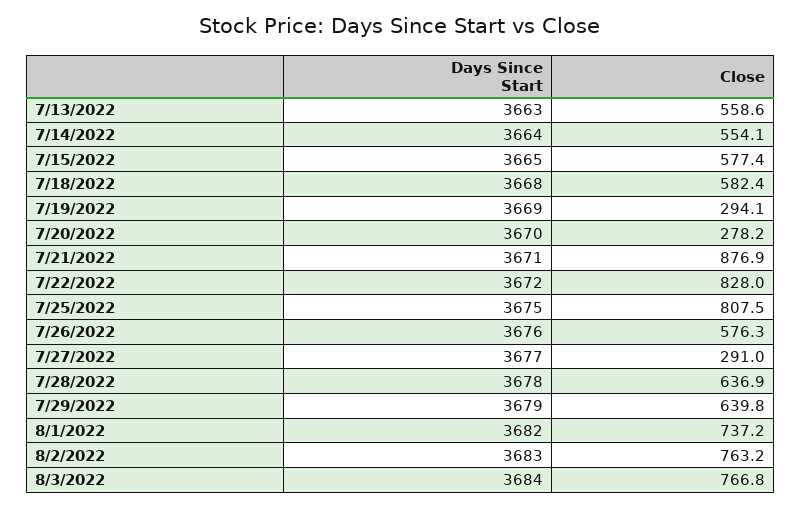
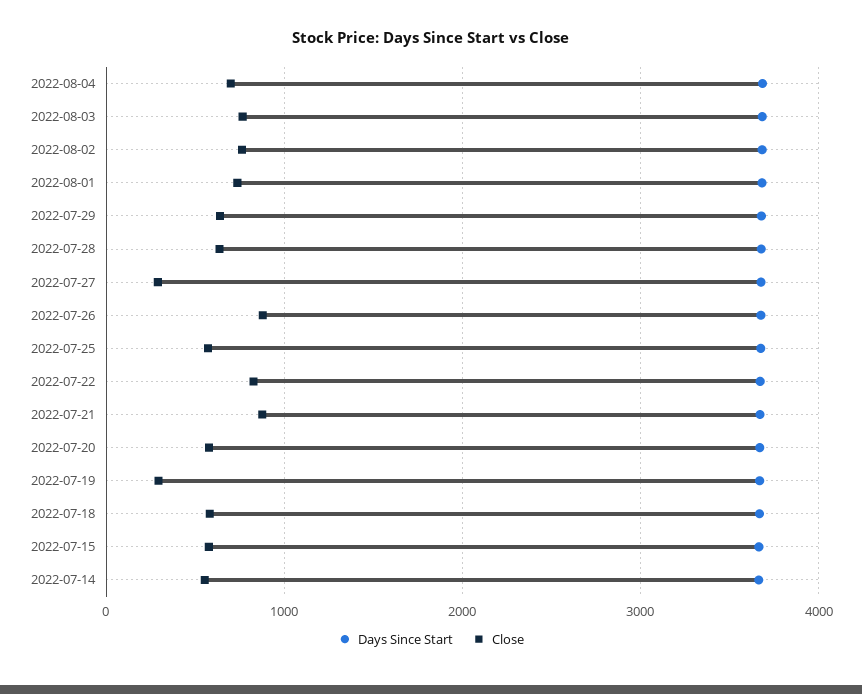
Days Since Start, 7/13/2022: 3663 -> none
Close, 7/13/2022: 558.6 -> none
Close, 7/20/2022: 278.2 -> 600
Close, 7/25/2022: 807.5 -> 600
Close, 7/26/2022: 576.3 -> 900
Days Since Start, 2022-08-04: none -> 3700
Close, 2022-08-04: none -> 700

